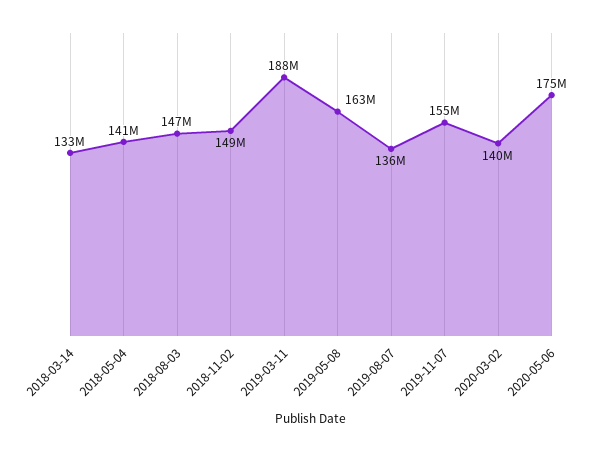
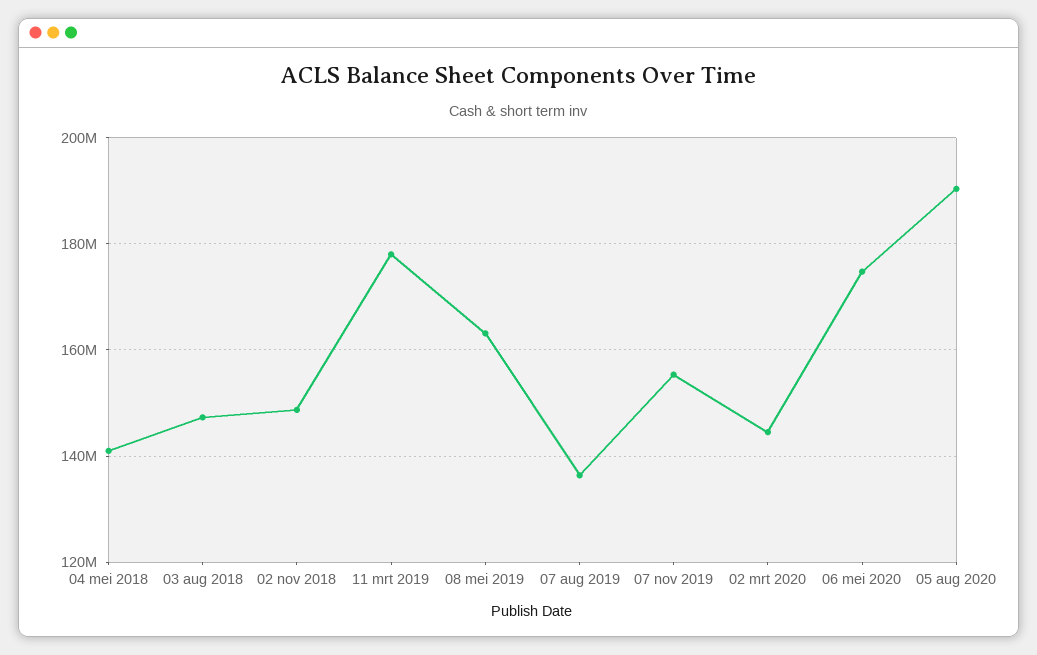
2018-03-14: 133000000 -> none
2019-03-11: 188000000 -> 178000000
2020-03-02: 140000000 -> 144000000
05 aug 2020: none -> 190000000

